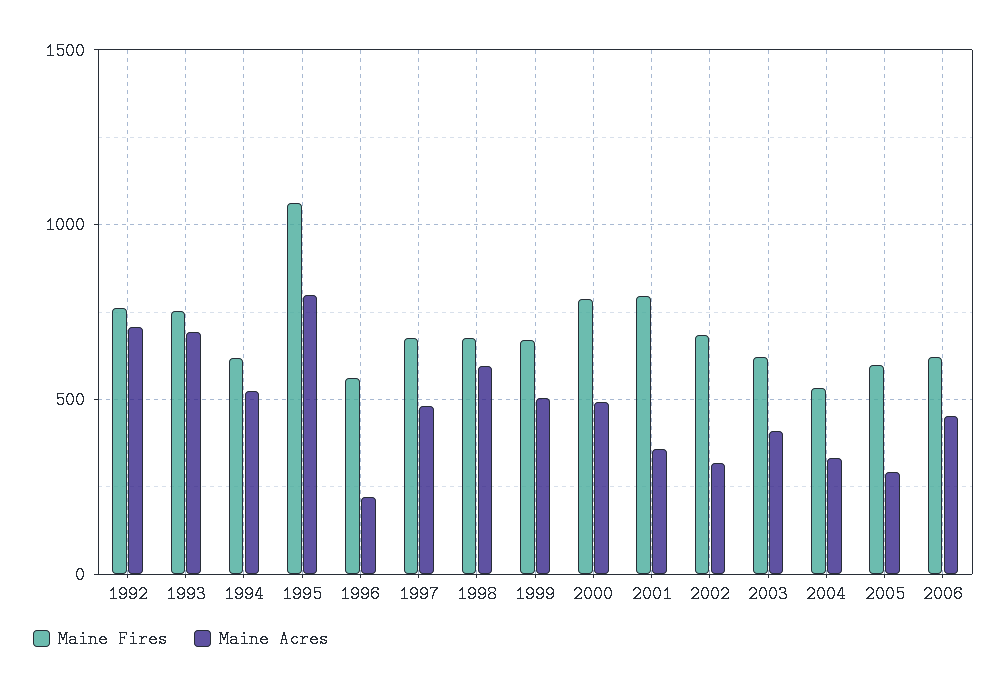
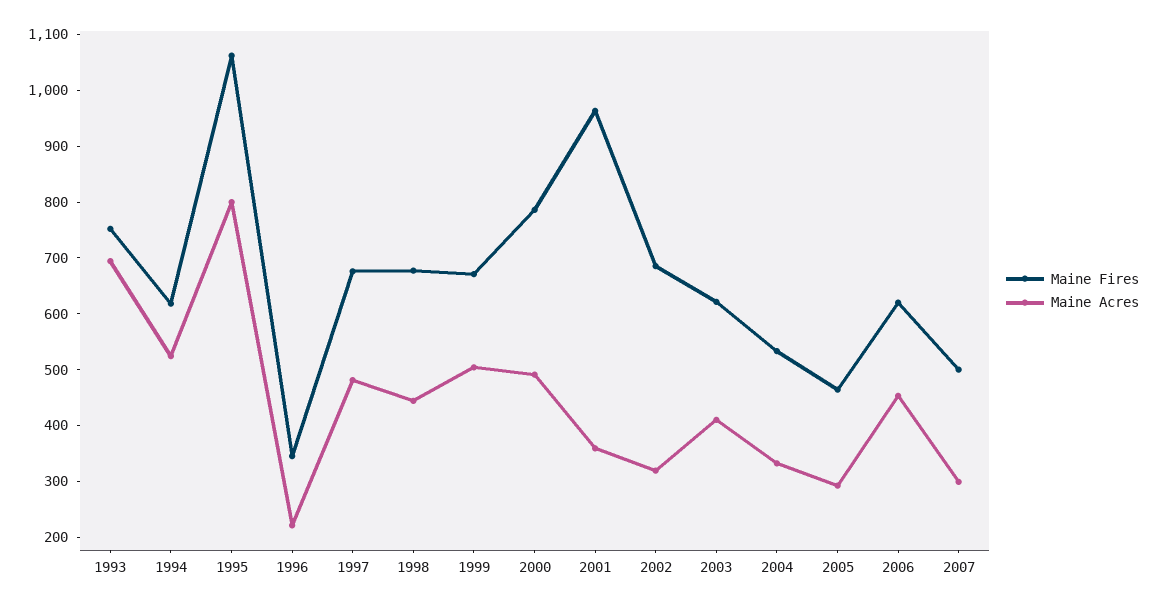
Maine Fires, 1992: 750 -> none
Maine Acres, 1992: 700 -> none
Maine Fires, 1996: 550 -> 340
Maine Acres, 1998: 600 -> 440
Maine Fires, 2001: 800 -> 960
Maine Fires, 2005: 600 -> 460
Maine Fires, 2007: none -> 500
Maine Acres, 2007: none -> 300

